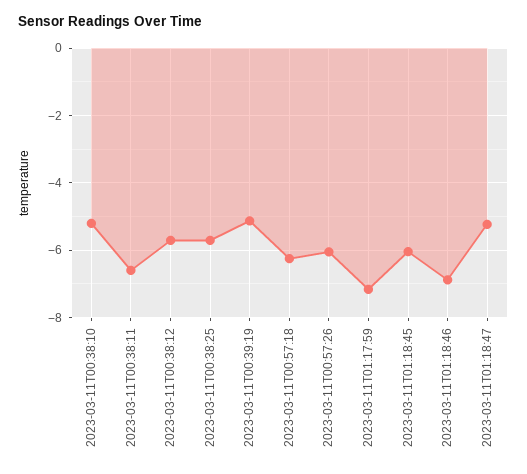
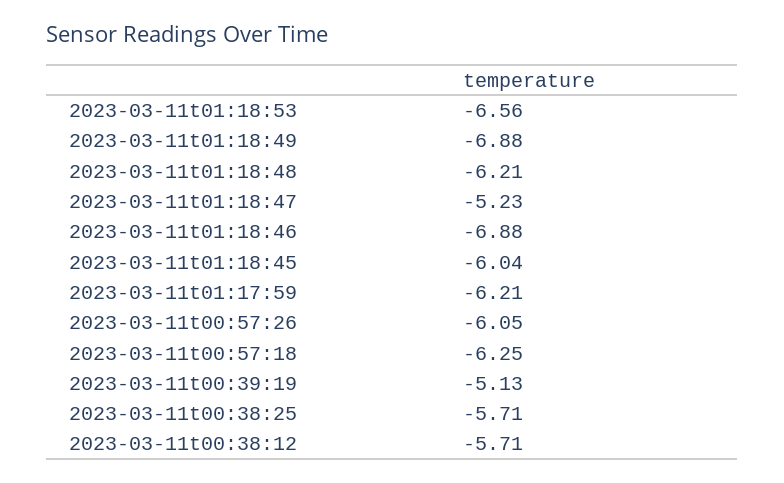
2023-03-11T00:38:10: -5.2 -> none
2023-03-11T00:38:11: -6.6 -> none
2023-03-11T01:17:59: -7.2 -> -6.21
2023-03-11t01:18:53: none -> -6.56
2023-03-11t01:18:49: none -> -6.88
2023-03-11t01:18:48: none -> -6.21

